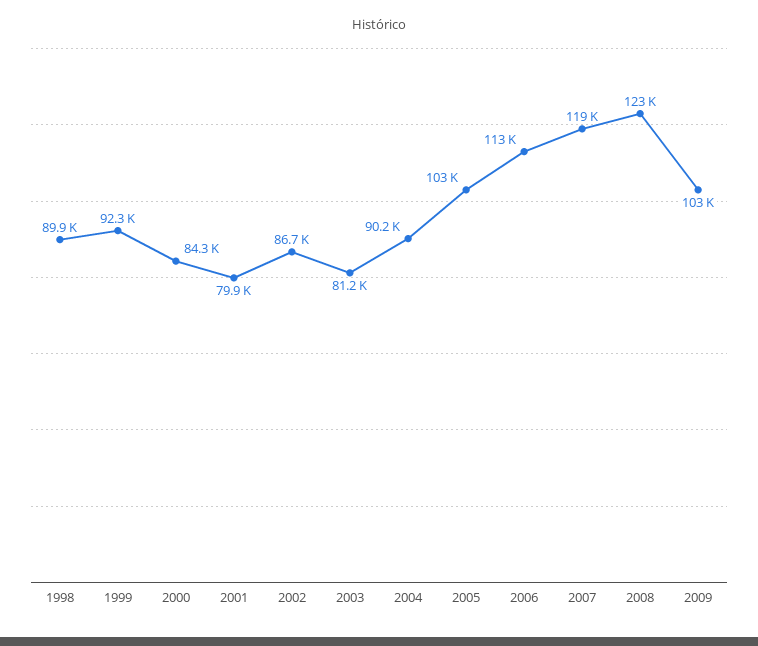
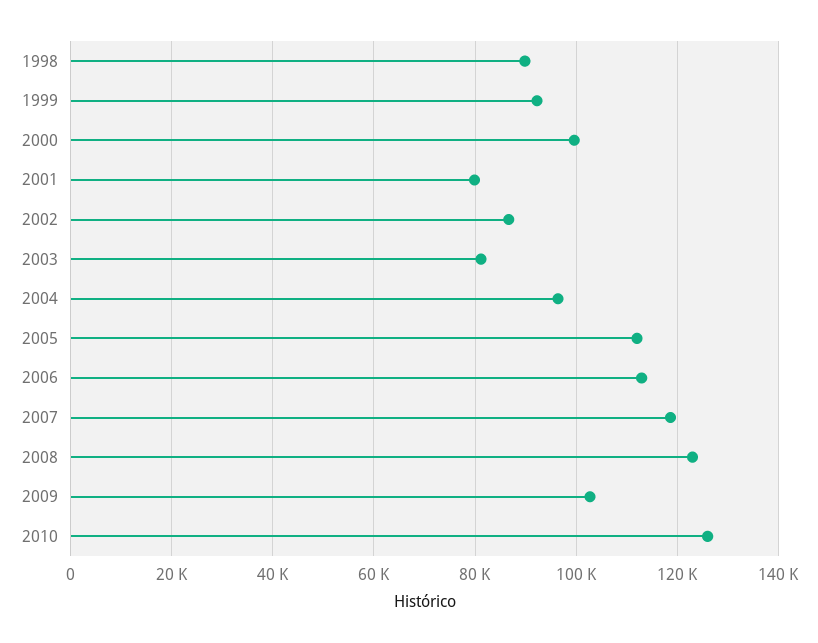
2000: 84300 -> 100000
2004: 90200 -> 96000
2005: 103000 -> 112000
2010: none -> 126000

